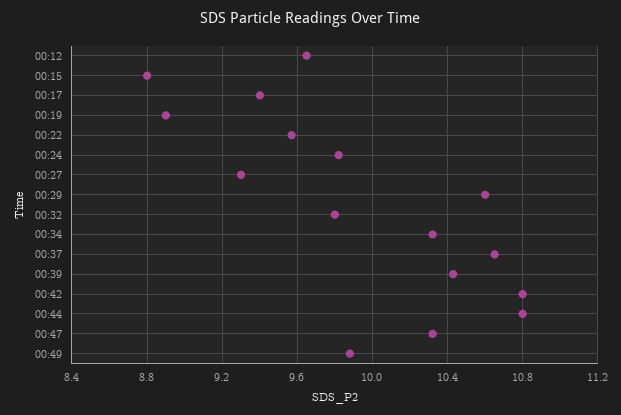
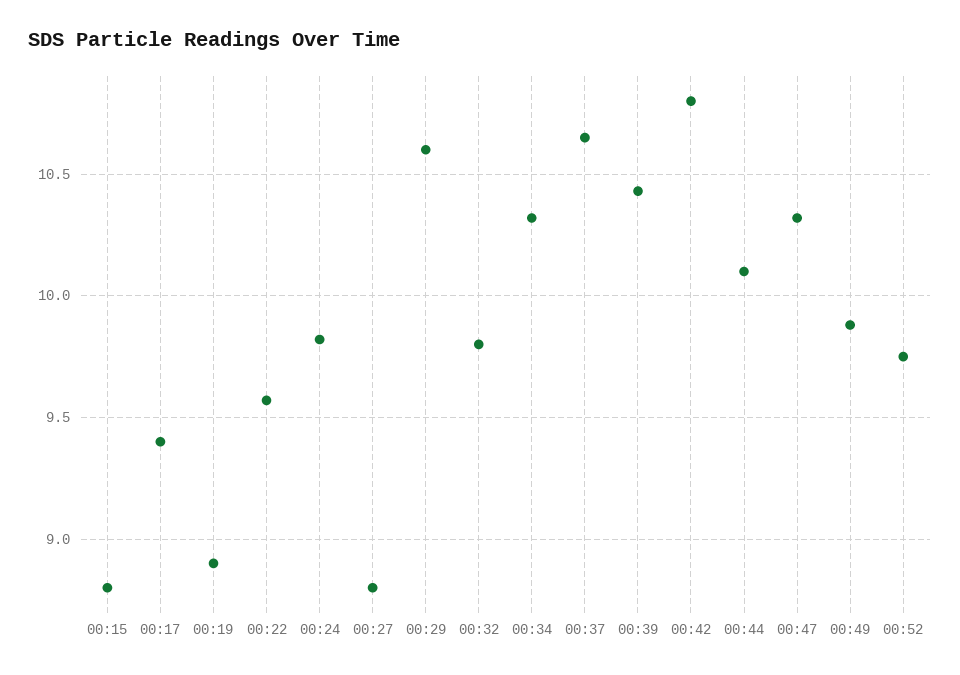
00:12: 9.65 -> none
00:27: 9.3 -> 8.8
00:44: 10.8 -> 10.1
00:52: none -> 9.75

